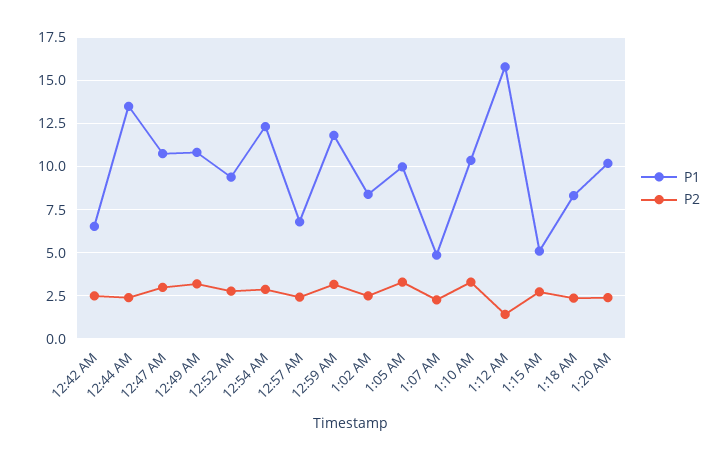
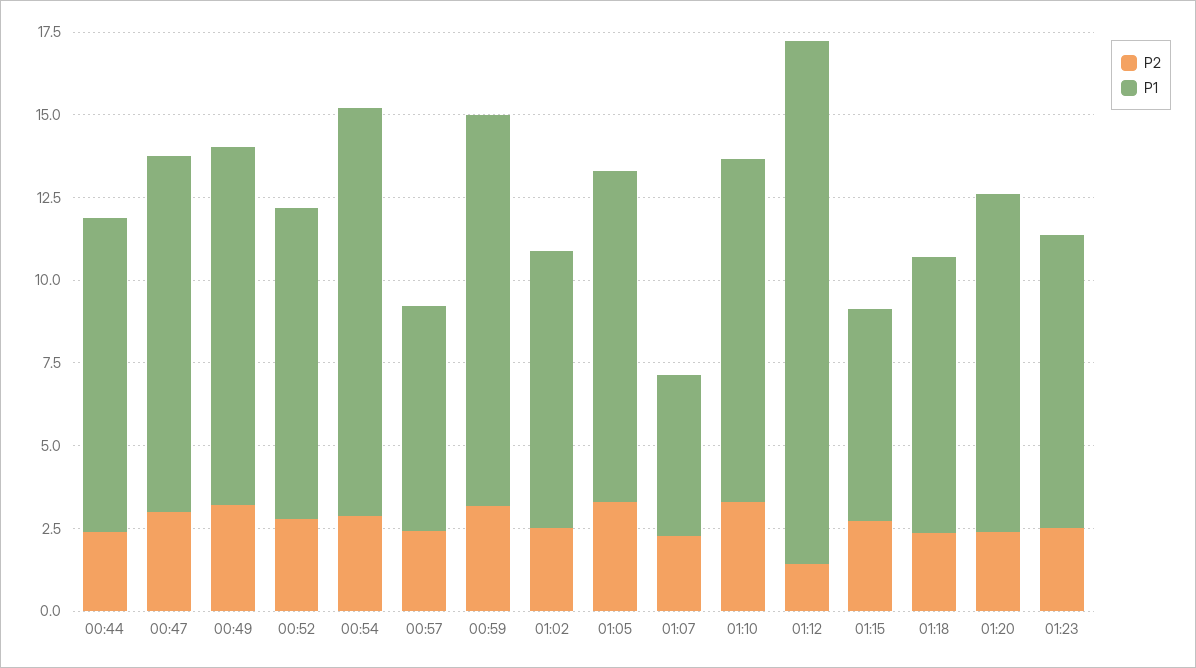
P1, 12:42 AM: 6.5 -> none
P2, 12:42 AM: 2.5 -> none
P1, 12:44 AM: 13.5 -> 9.5
P1, 1:15 AM: 5 -> 6.5
P2, 01:23: none -> 2.5
P1, 01:23: none -> 9

